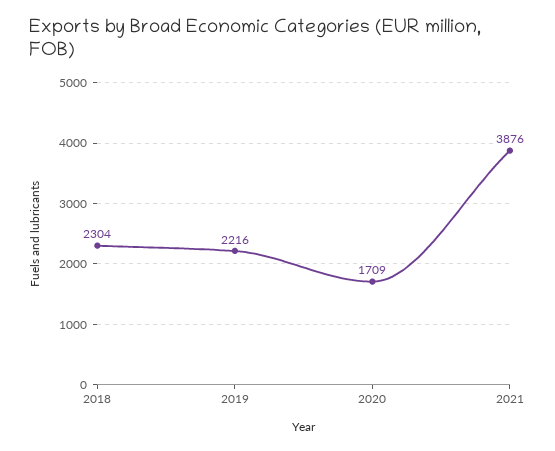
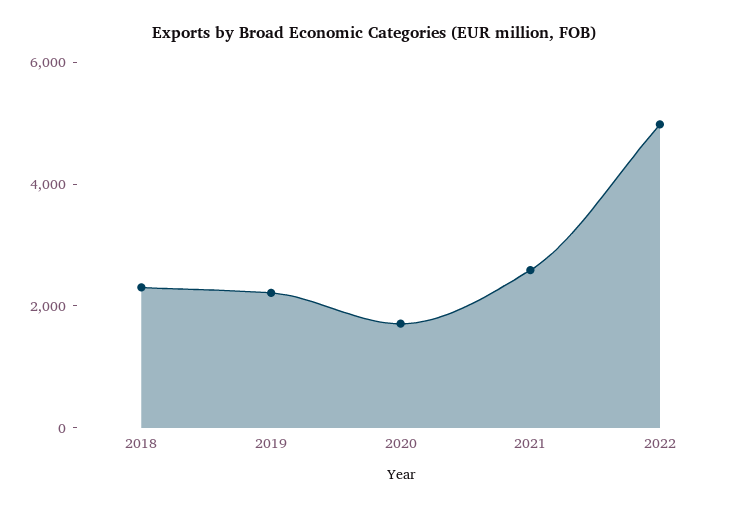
2021: 3876 -> 2500
2022: none -> 5000

